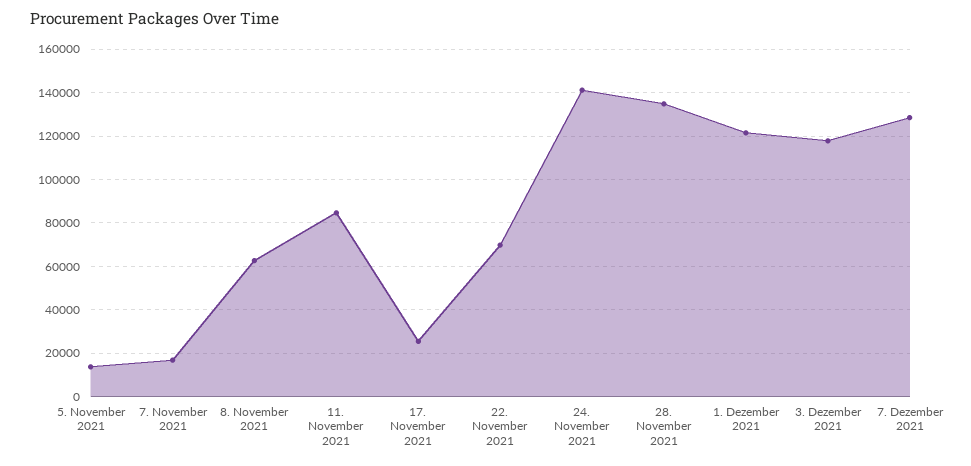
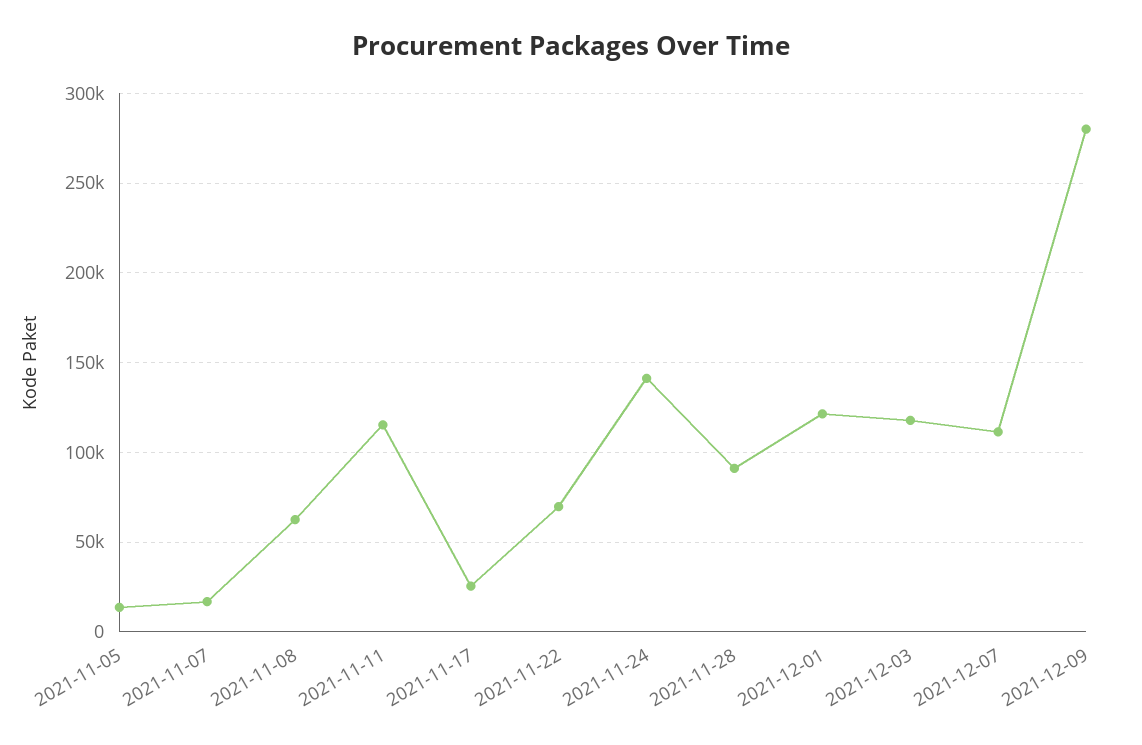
11. November 2021: 85000 -> 115000
28. November 2021: 135000 -> 90000
7. Dezember 2021: 130000 -> 110000
2021-12-09: none -> 280000

